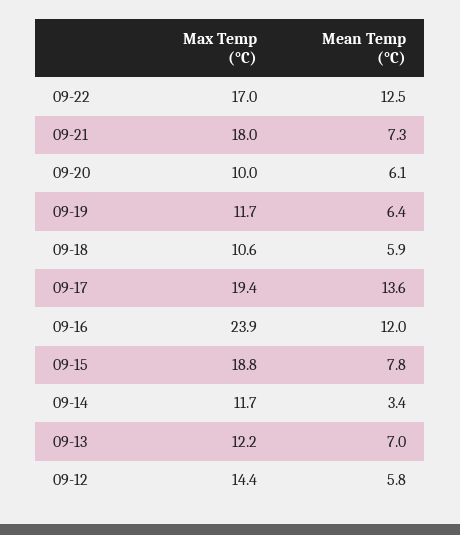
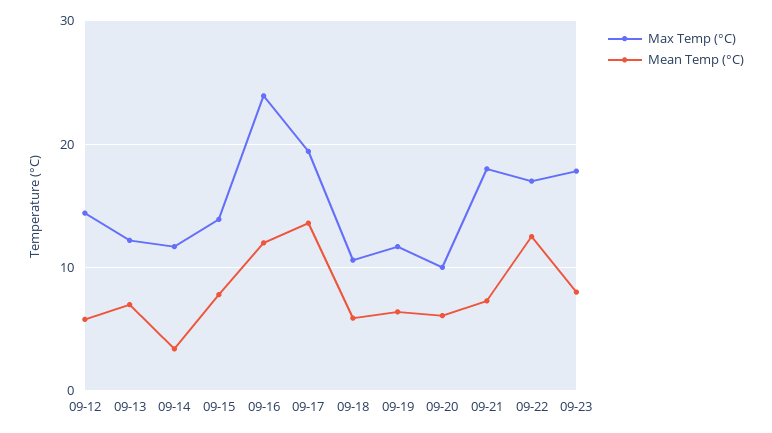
Max Temp (°C), 09-15: 18.8 -> 14
Max Temp (°C), 09-23: none -> 18
Mean Temp (°C), 09-23: none -> 8

